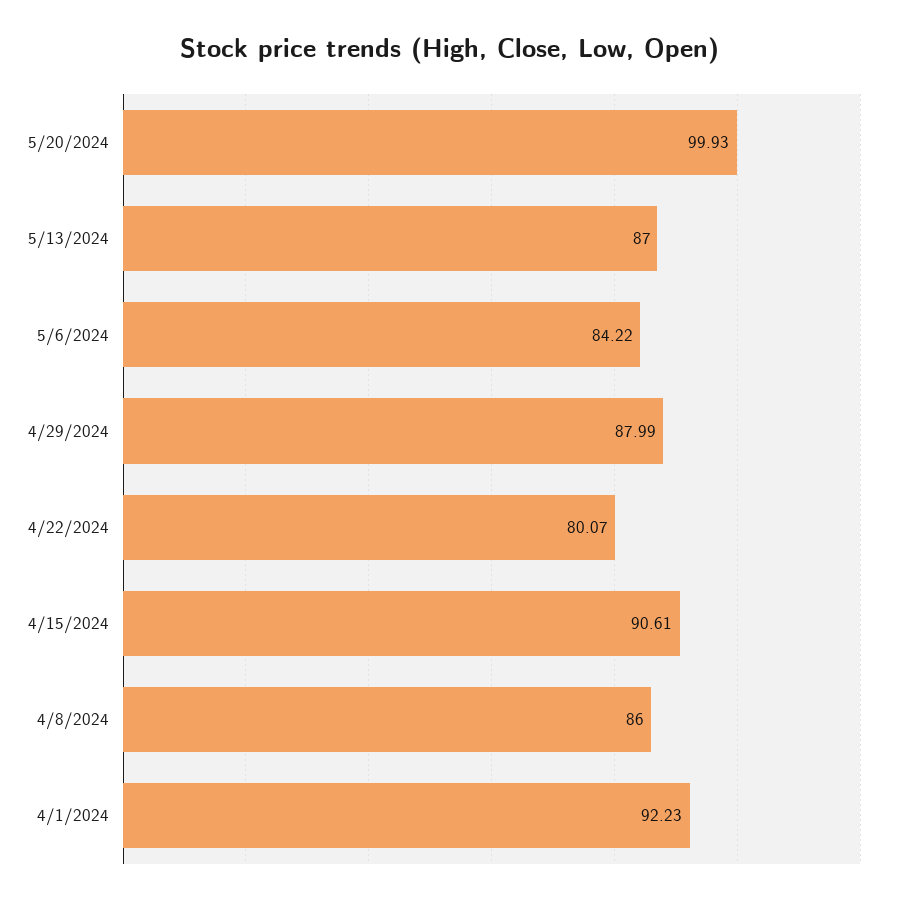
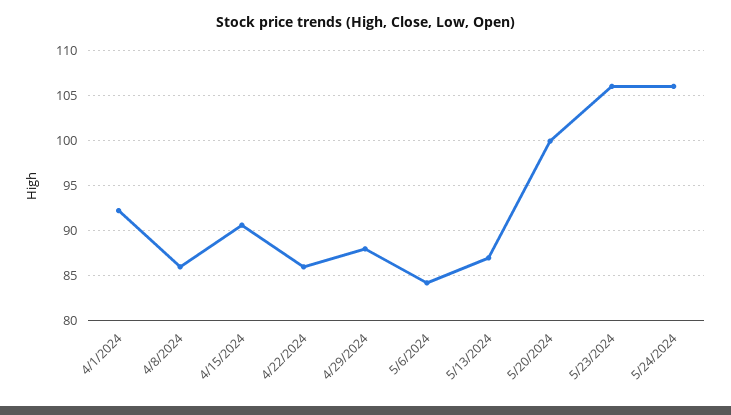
4/22/2024: 80.07 -> 86
5/23/2024: none -> 106
5/24/2024: none -> 106

